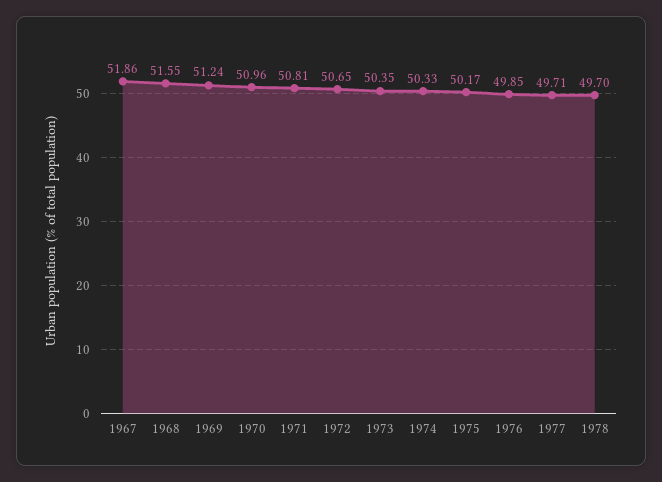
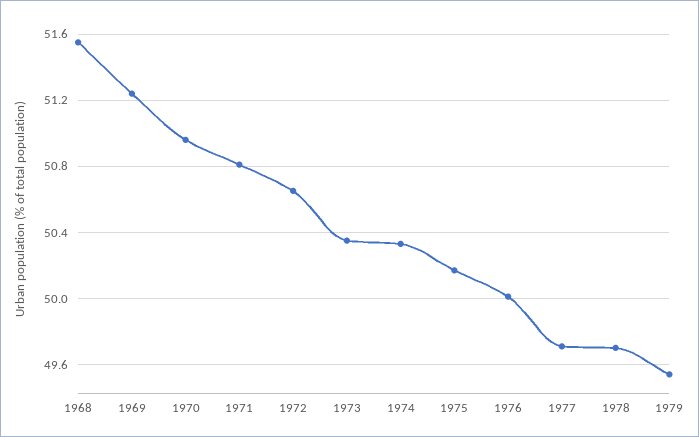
1967: 51.86 -> none
1976: 49.85 -> 50
1979: none -> 49.55

